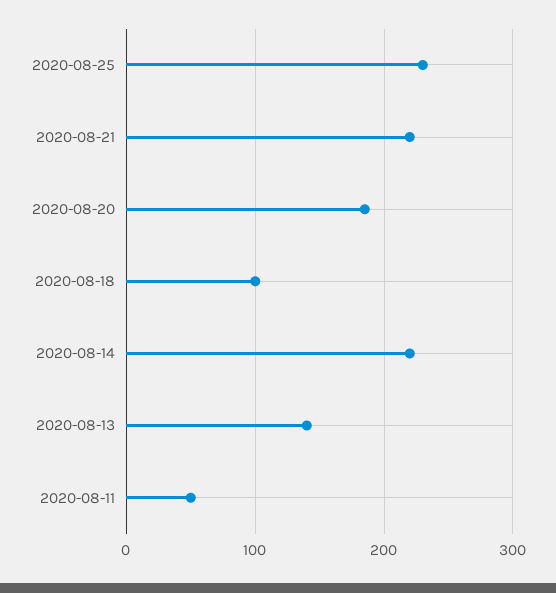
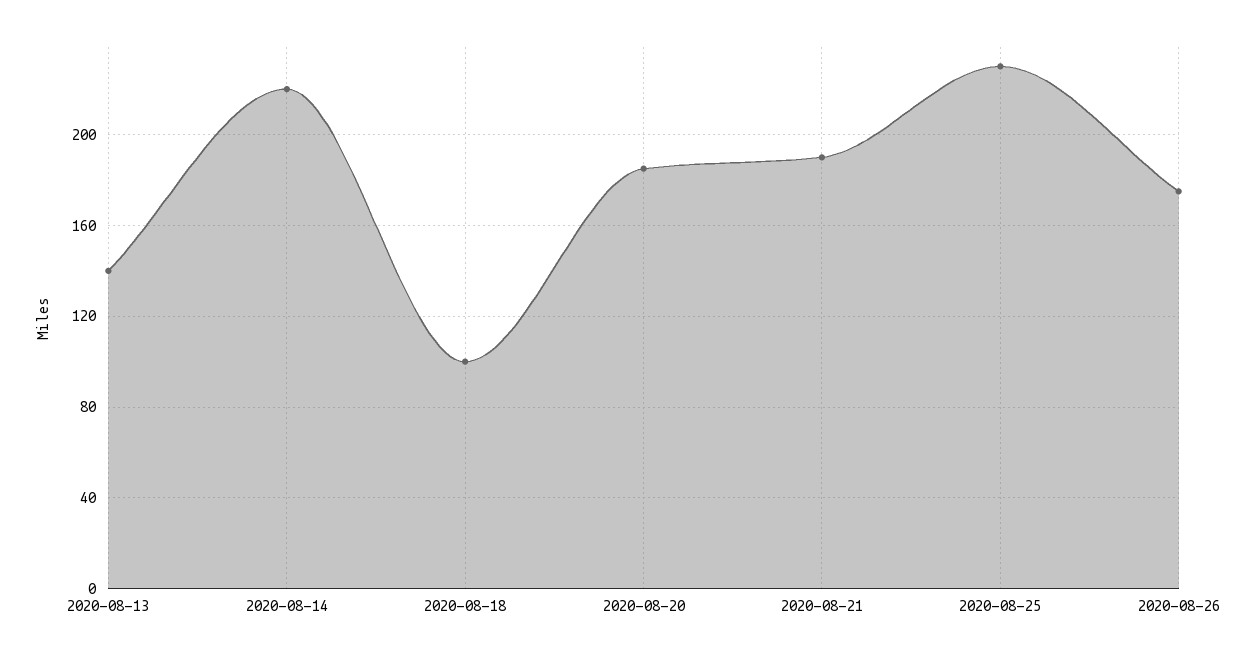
2020-08-21: 220 -> 190
2020-08-11: 50 -> none
2020-08-26: none -> 175

